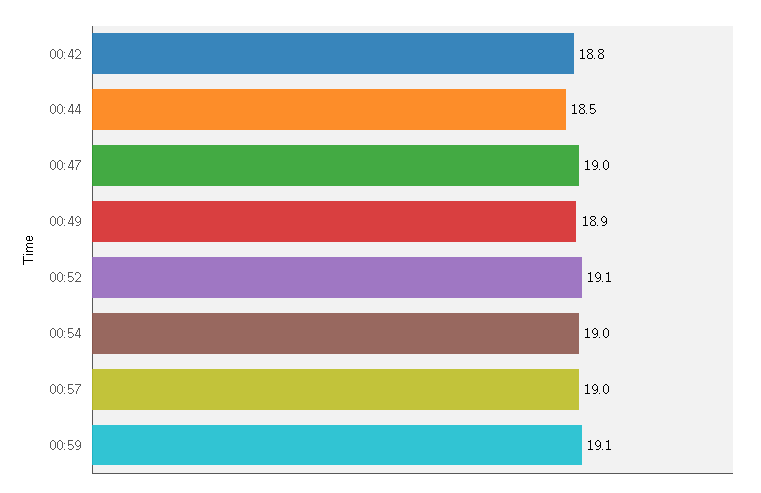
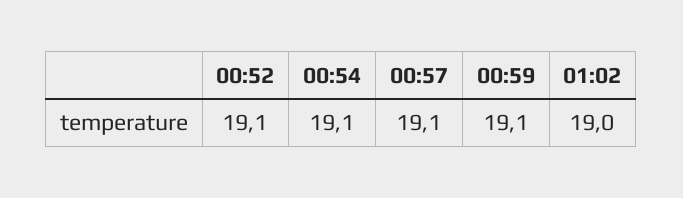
00:42: 18.8 -> none
00:44: 18.5 -> none
00:47: 19 -> none
00:49: 18.9 -> none
00:54: 19 -> 19.1
00:57: 19 -> 19.1
01:02: none -> 19

